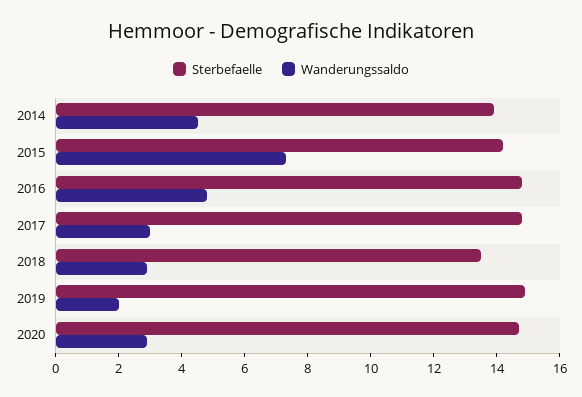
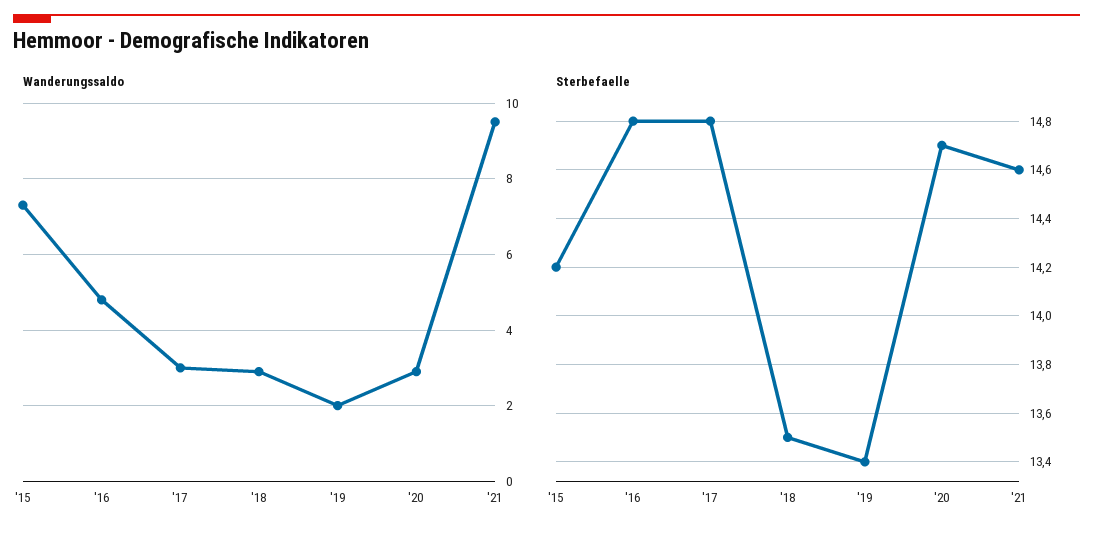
Sterbefaelle, 2014: 14 -> none
Wanderungssaldo, 2014: 4.5 -> none
Sterbefaelle, 2019: 15 -> 13.4
Wanderungssaldo, '21: none -> 9.5
Sterbefaelle, '21: none -> 14.6

